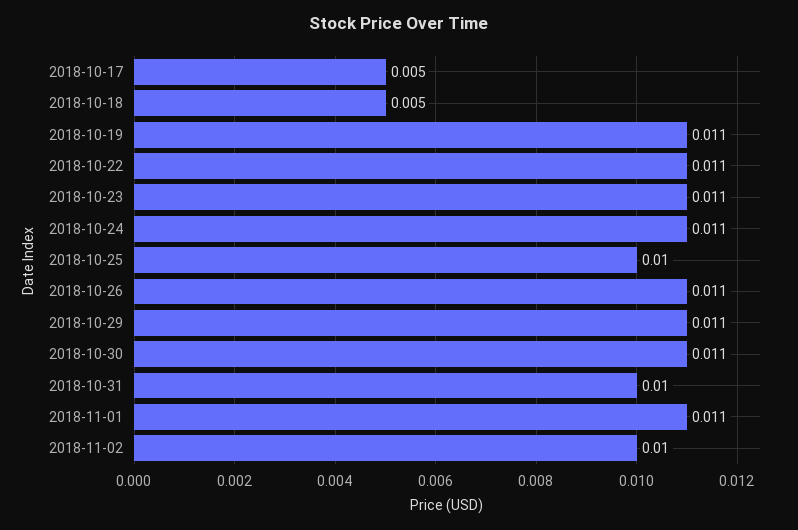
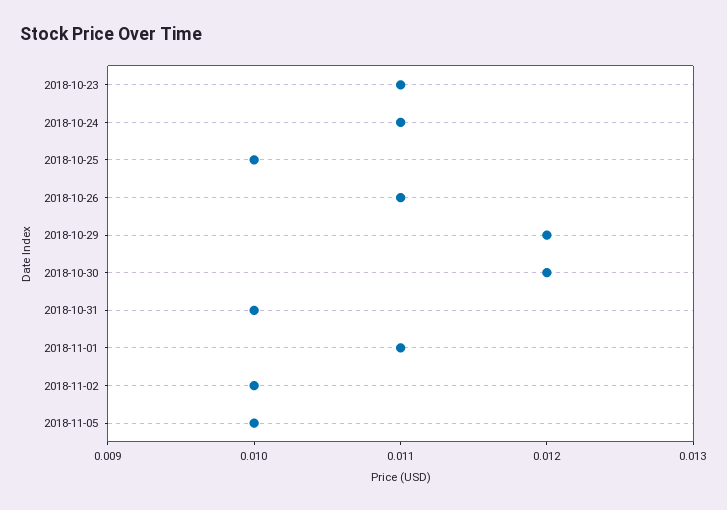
2018-10-17: 0.005 -> none
2018-10-18: 0.005 -> none
2018-10-19: 0.011 -> none
2018-10-22: 0.011 -> none
2018-10-29: 0.011 -> 0.012
2018-10-30: 0.011 -> 0.012
2018-11-05: none -> 0.01

